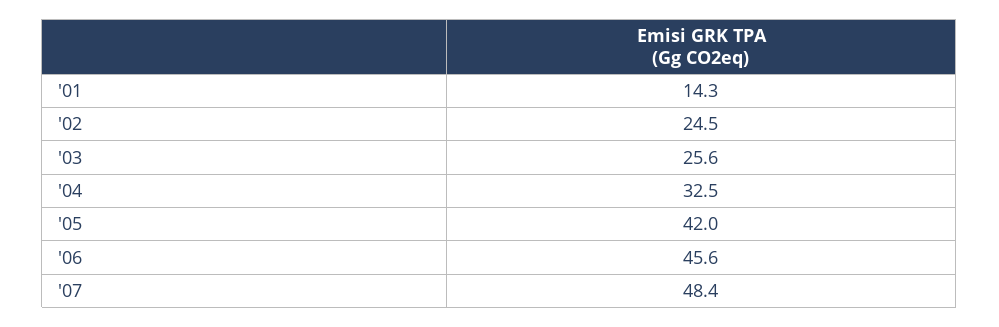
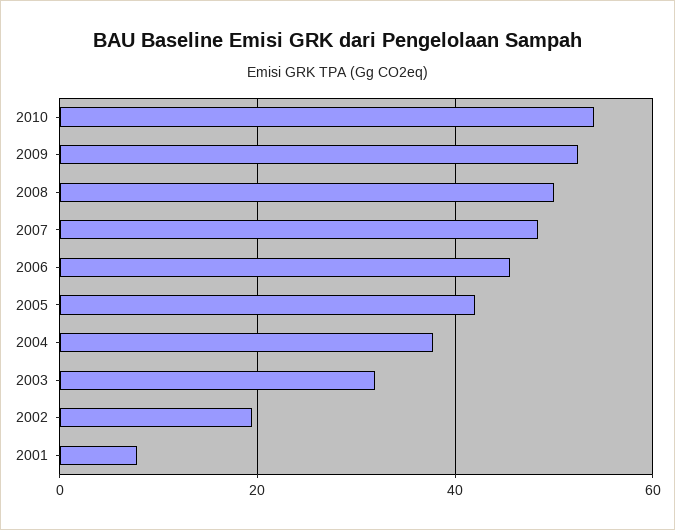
'01: 14.3 -> 8
'02: 24.5 -> 20
'03: 25.6 -> 32
'04: 32.5 -> 38
2010: none -> 54
2009: none -> 52
2008: none -> 50

